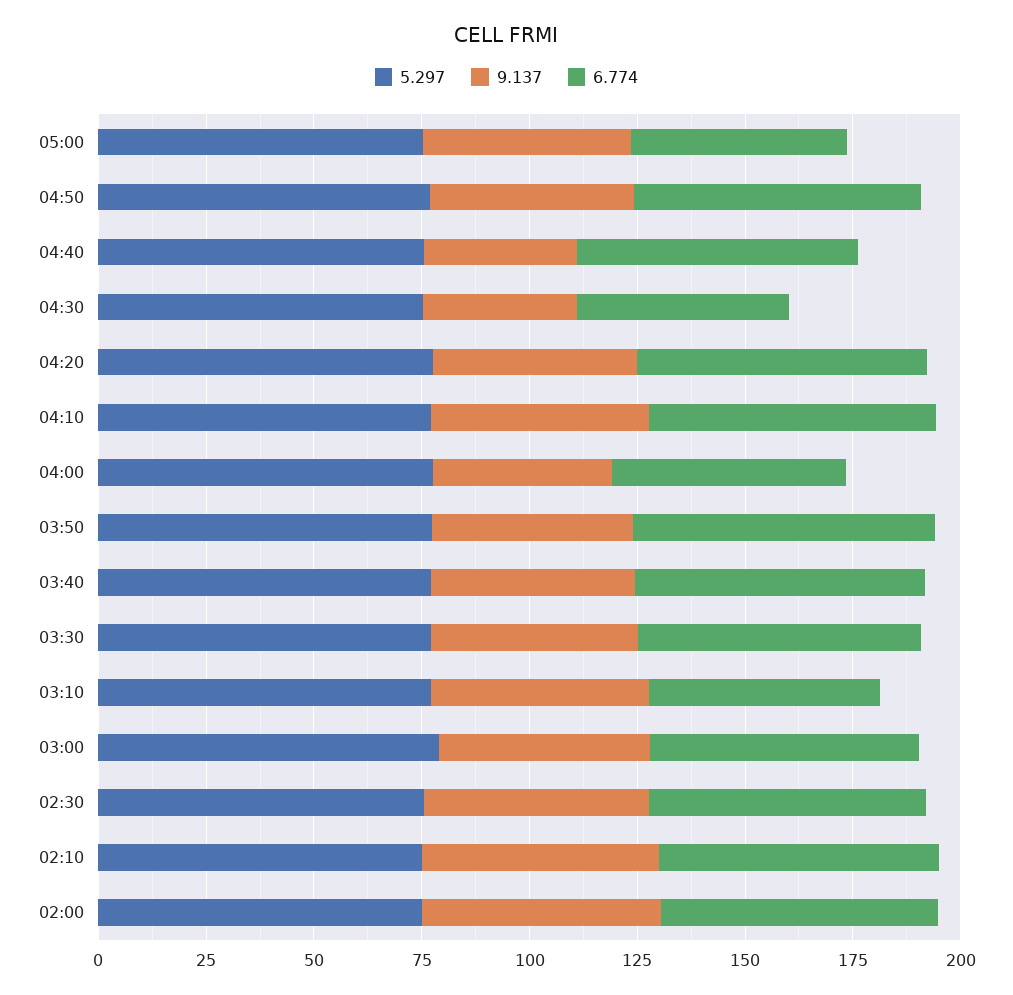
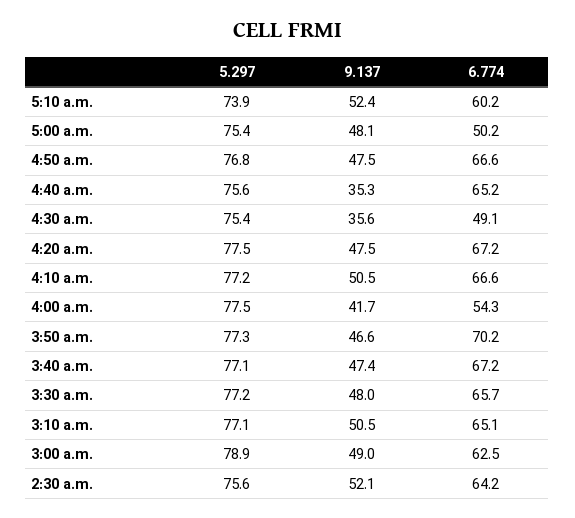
6.774, 03:10: 55 -> 65.1
5.297, 02:10: 75 -> none
9.137, 02:10: 55 -> none
6.774, 02:10: 65 -> none
5.297, 02:00: 75 -> none
9.137, 02:00: 55 -> none
6.774, 02:00: 65 -> none
5.297, 5:10 a.m.: none -> 73.9
9.137, 5:10 a.m.: none -> 52.4
6.774, 5:10 a.m.: none -> 60.2

